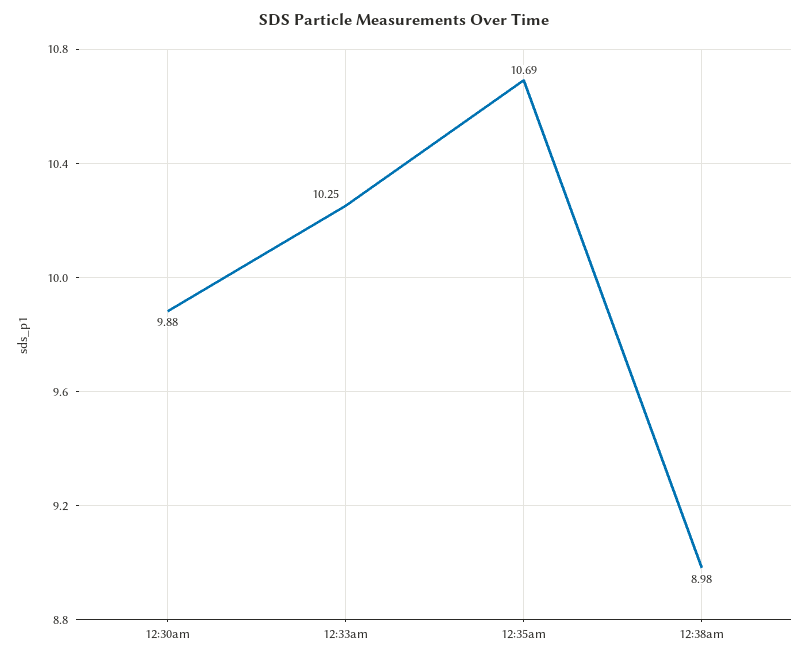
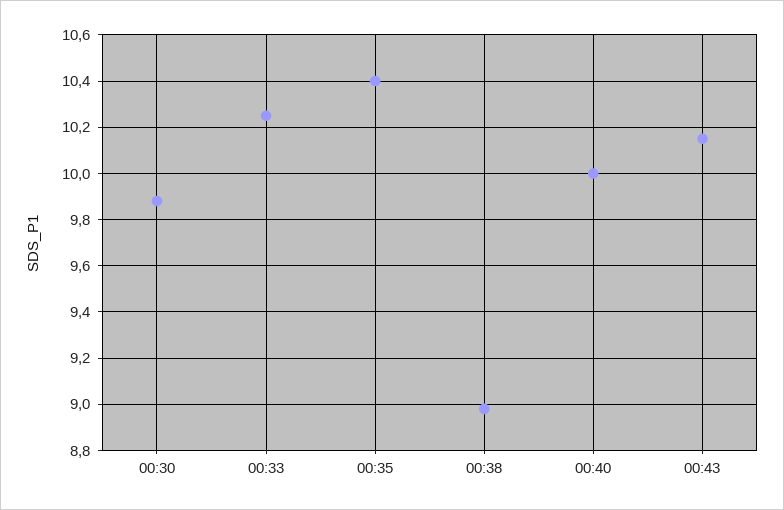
12:35am: 10.69 -> 10.4
00:40: none -> 10
00:43: none -> 10.15

